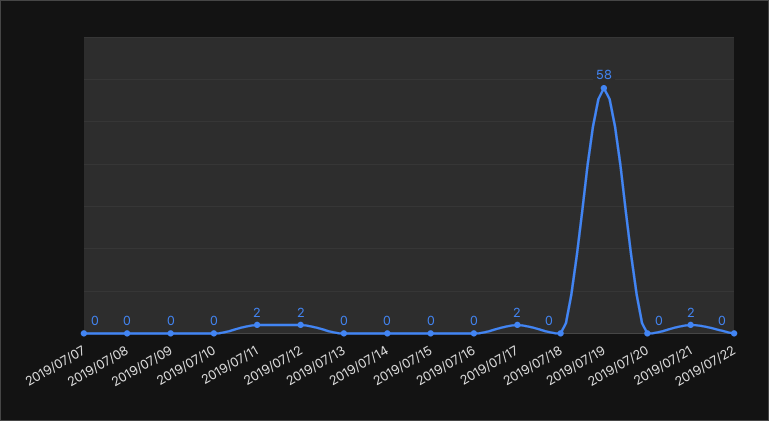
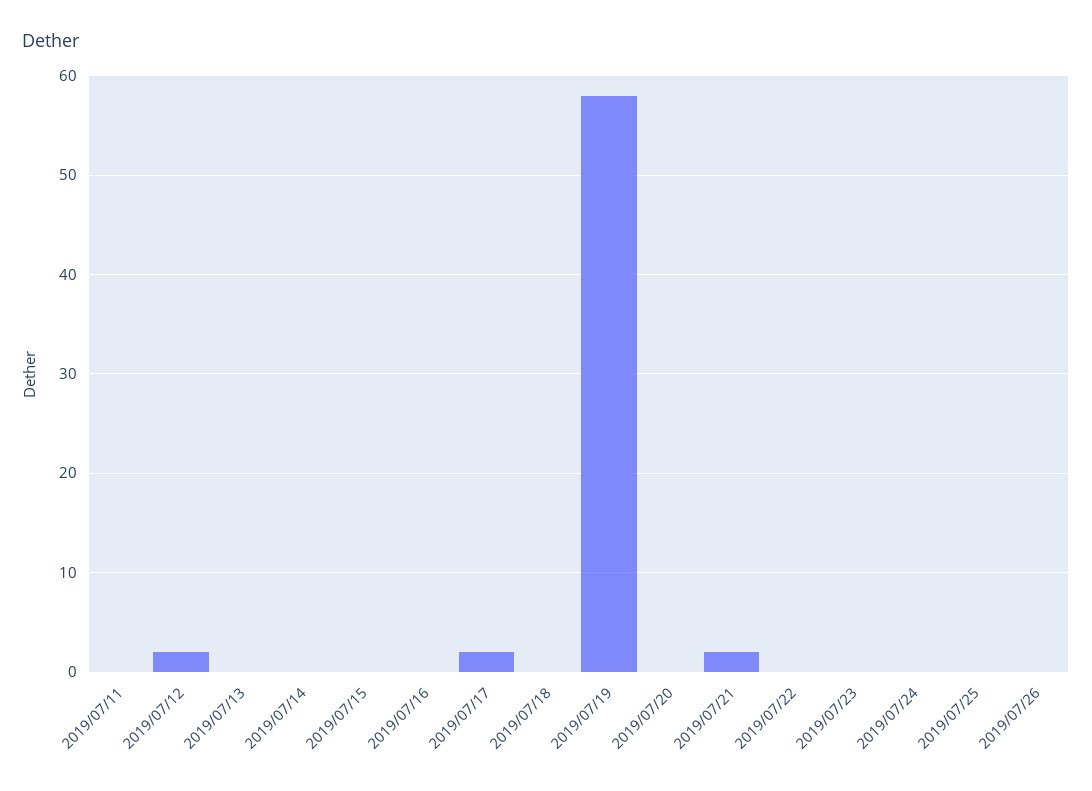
2019/07/07: 0 -> none
2019/07/08: 0 -> none
2019/07/09: 0 -> none
2019/07/10: 0 -> none
2019/07/11: 2 -> 0
2019/07/23: none -> 0
2019/07/24: none -> 0
2019/07/25: none -> 0
2019/07/26: none -> 0

